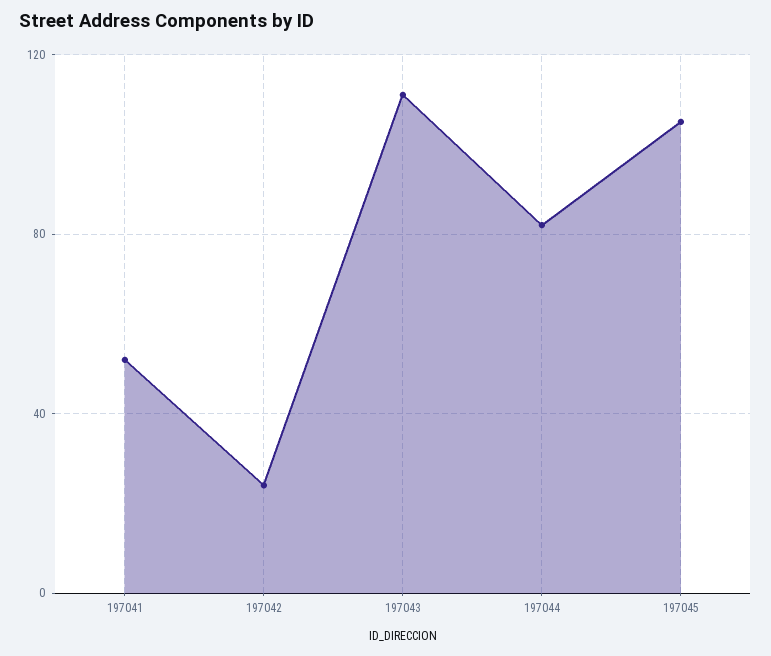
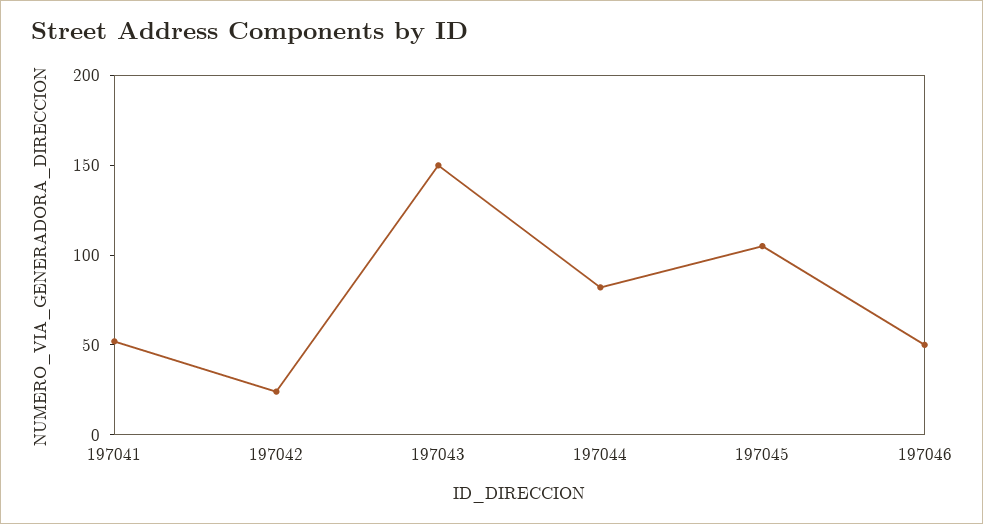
197043: 110 -> 150
197046: none -> 50

